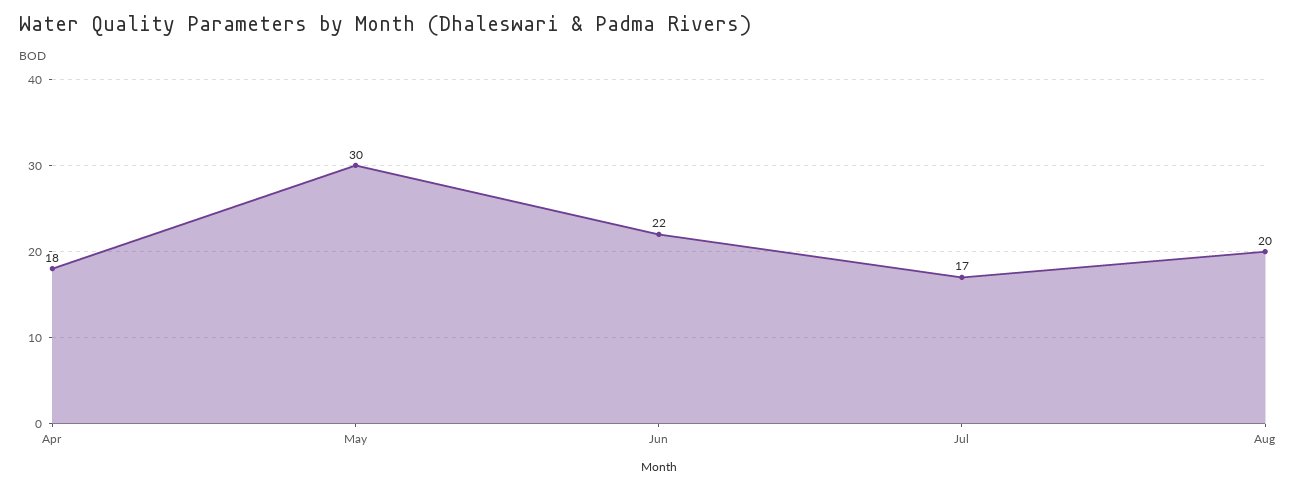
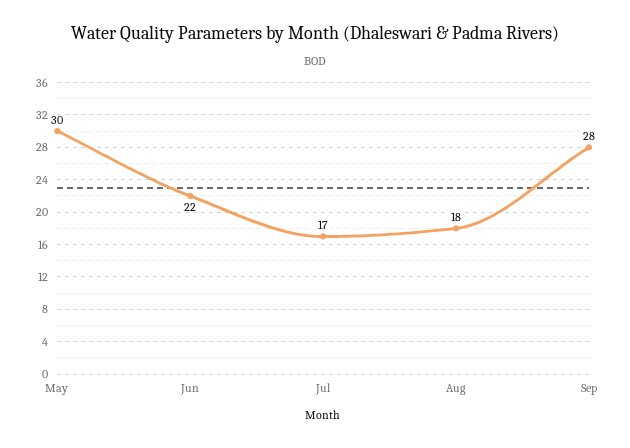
Apr: 18 -> none
Aug: 20 -> 18
Sep: none -> 28

